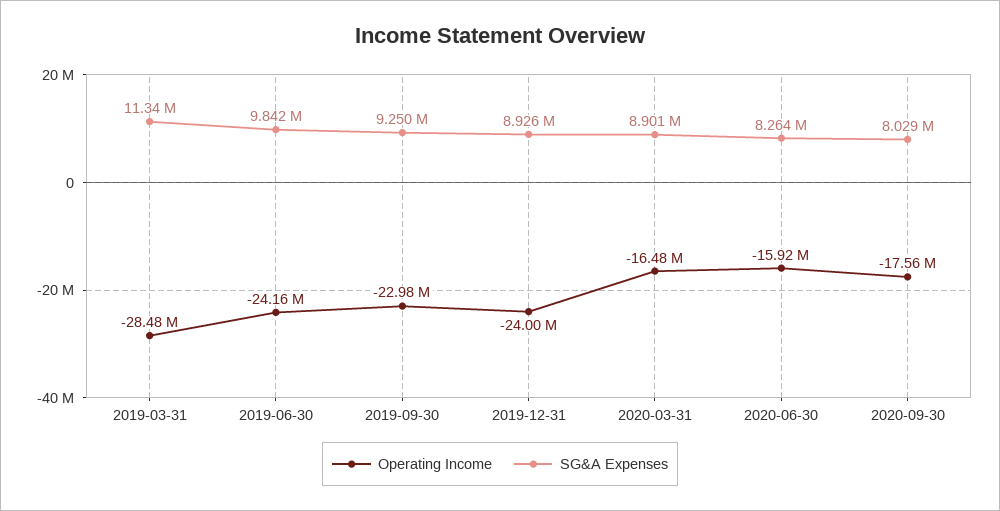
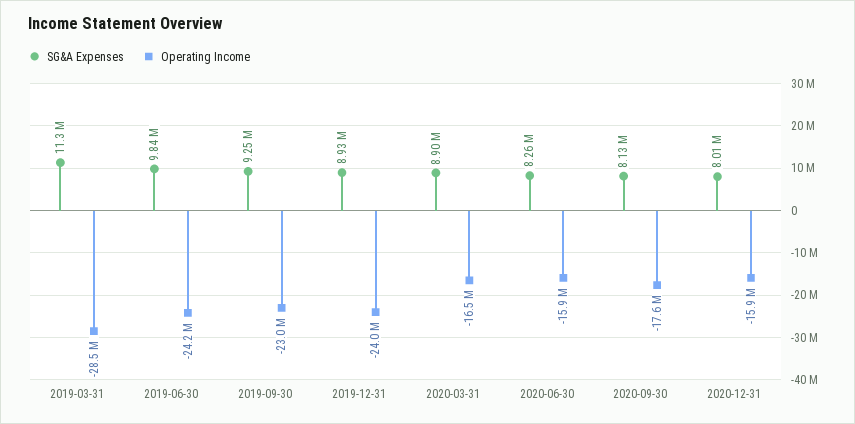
SG&A Expenses, 2020-09-30: 8029000 -> 8130000
SG&A Expenses, 2020-12-31: none -> 8010000
Operating Income, 2020-12-31: none -> -15900000

